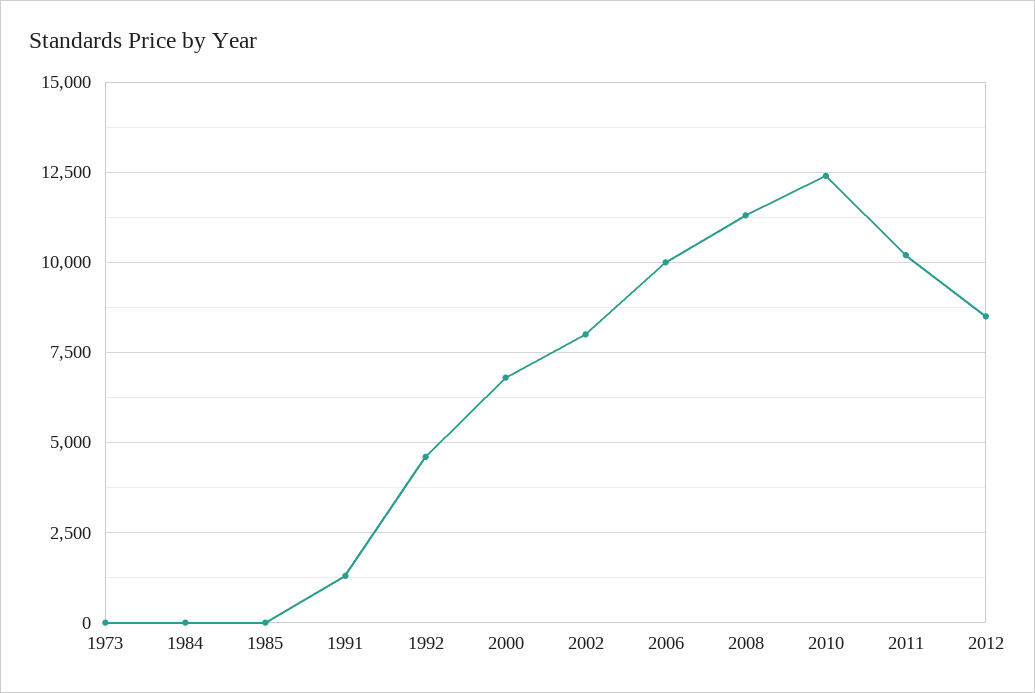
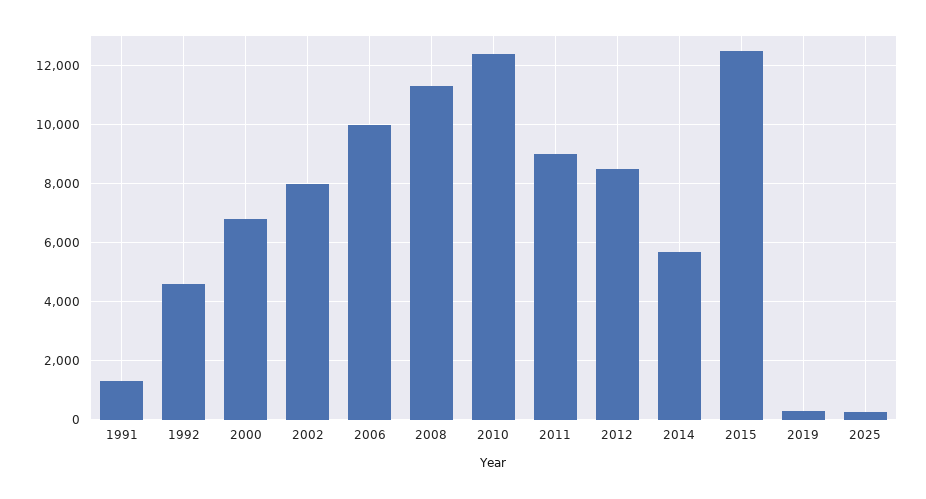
1973: 0 -> none
1984: 0 -> none
1985: 0 -> none
2011: 10250 -> 9000
2014: none -> 5750
2015: none -> 12500
2019: none -> 250
2025: none -> 250

